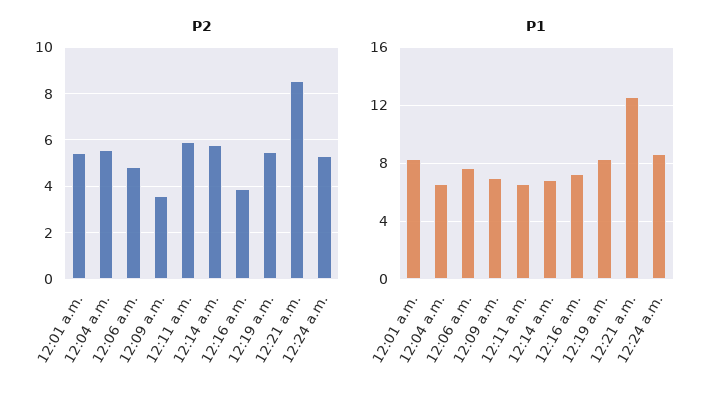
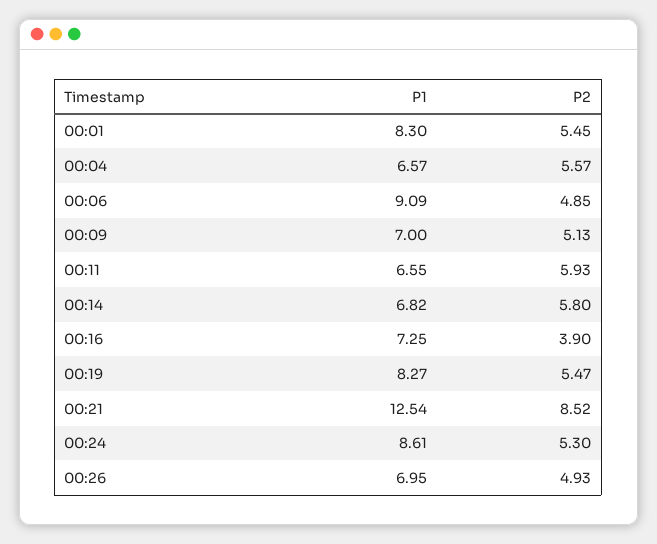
P2, 12:09 a.m.: 3.5 -> 5.13
P1, 12:06 a.m.: 7.5 -> 9.09
P1, 00:26: none -> 6.95
P2, 00:26: none -> 4.93

